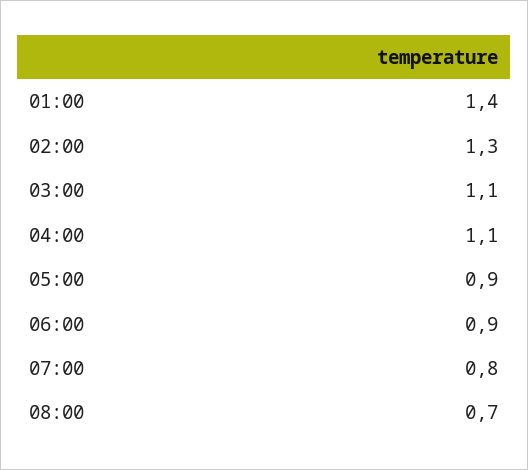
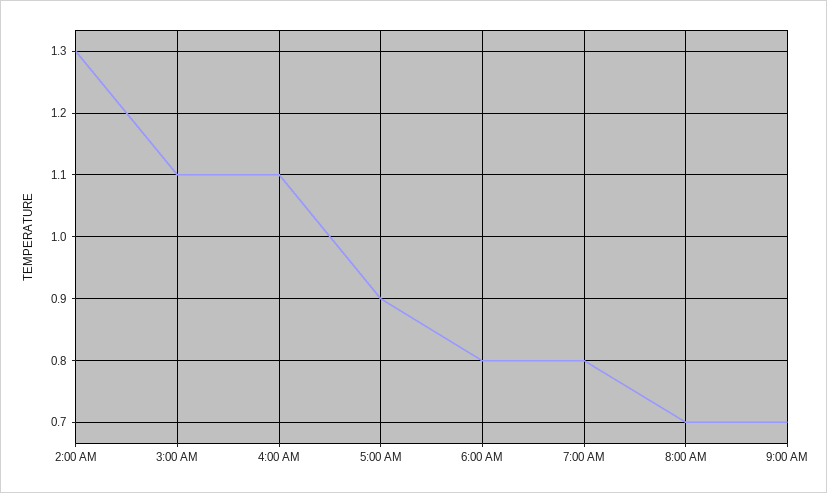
01:00: 1.4 -> none
06:00: 0.9 -> 0.8
9:00 AM: none -> 0.7

